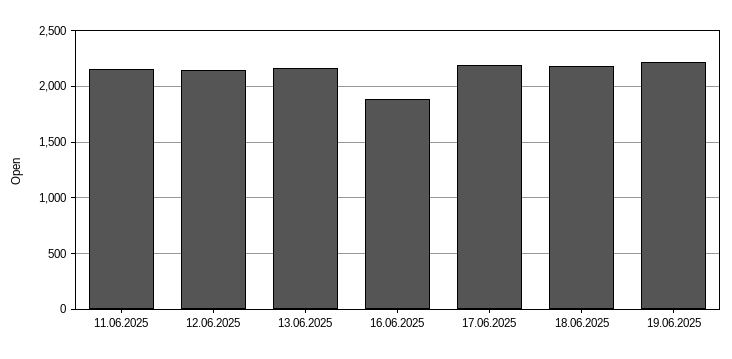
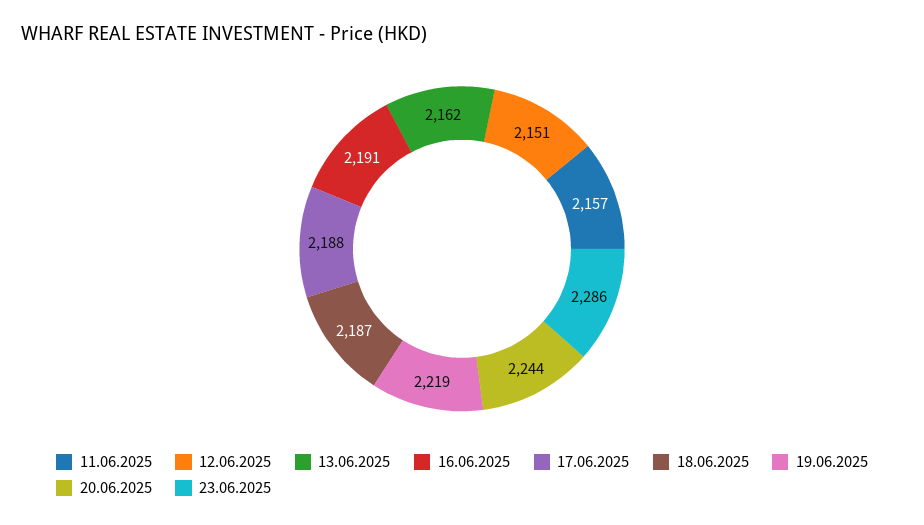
16.06.2025: 1900 -> 2191
20.06.2025: none -> 2244
23.06.2025: none -> 2286

